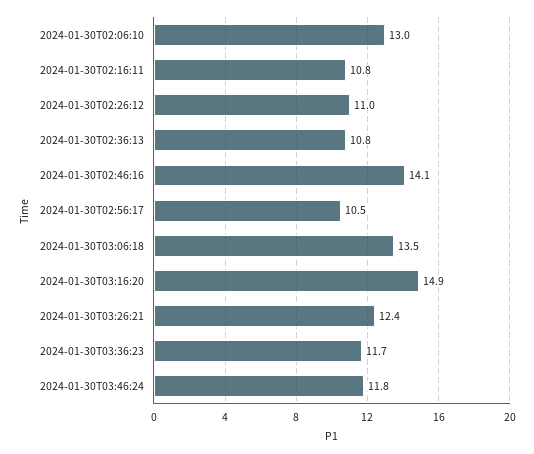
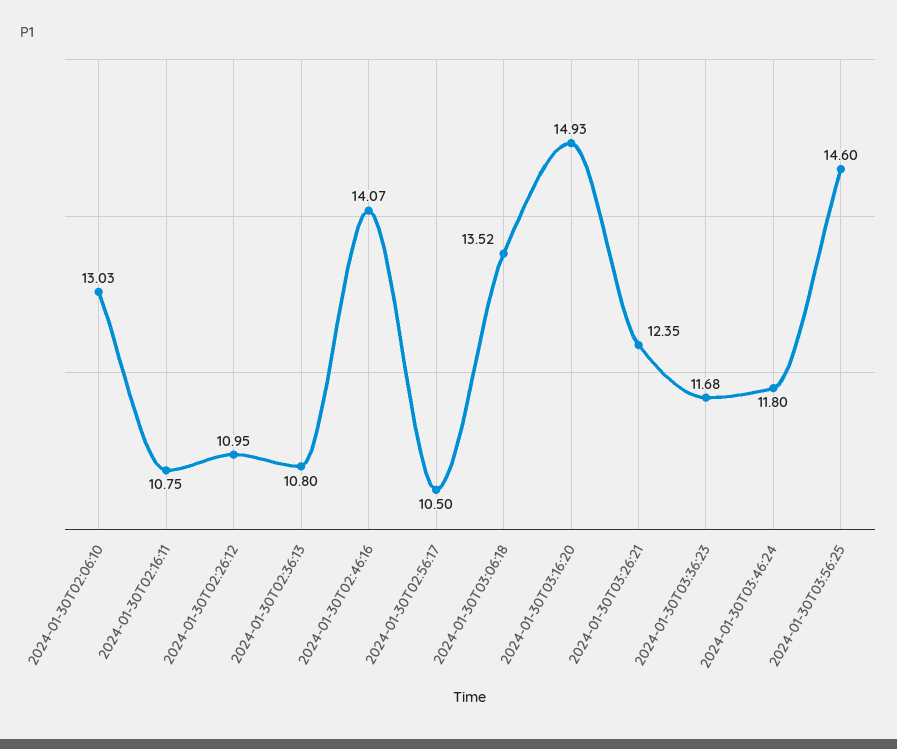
2024-01-30T03:56:25: none -> 14.6

